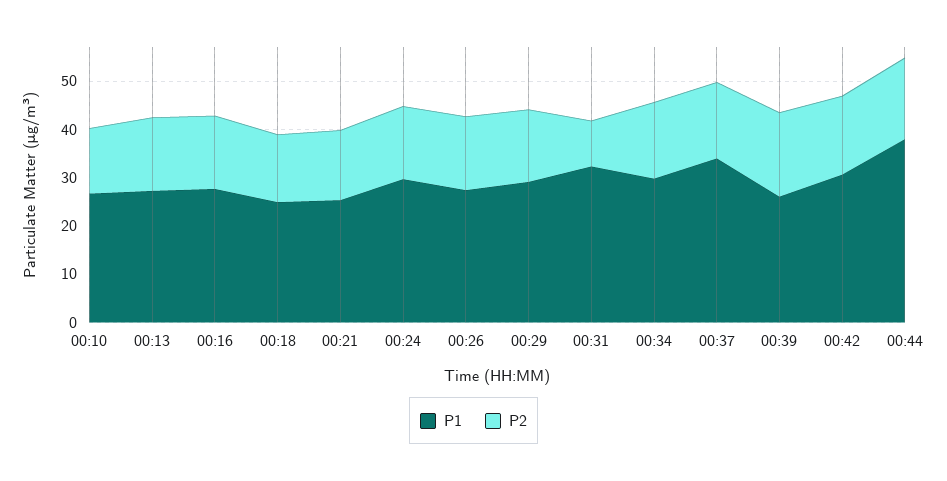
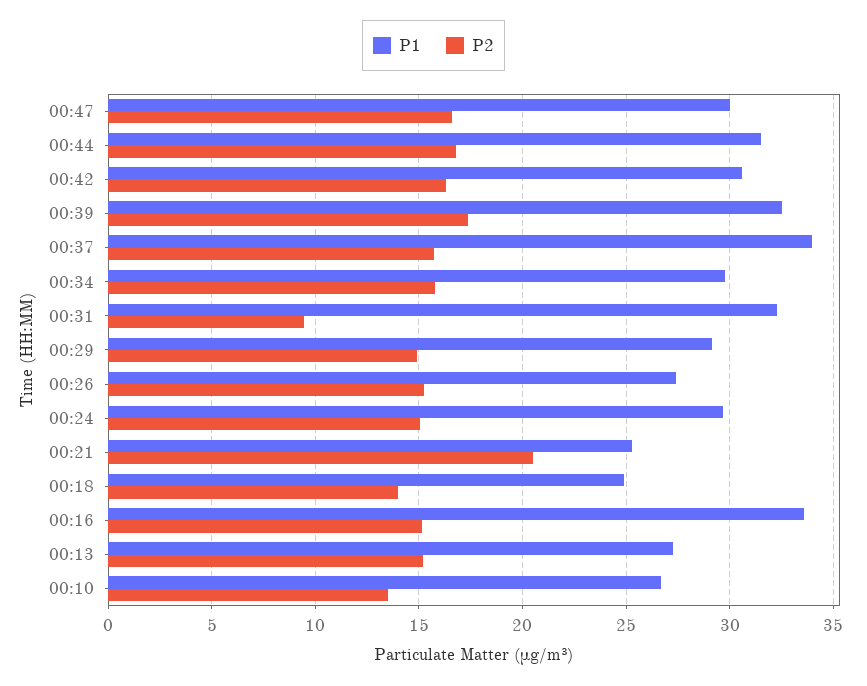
P1, 00:16: 28 -> 33.5
P2, 00:21: 14 -> 20.5
P1, 00:39: 26 -> 32.5
P1, 00:44: 38 -> 31.5
P1, 00:47: none -> 30
P2, 00:47: none -> 16.5

